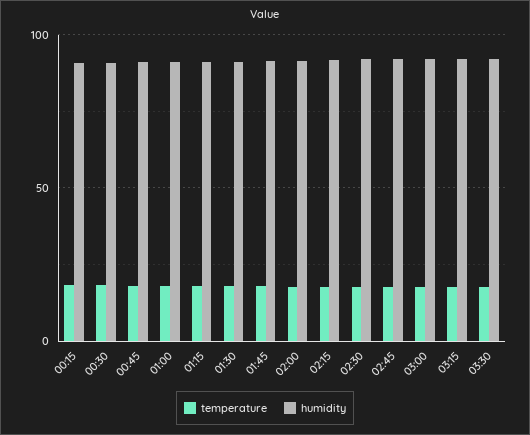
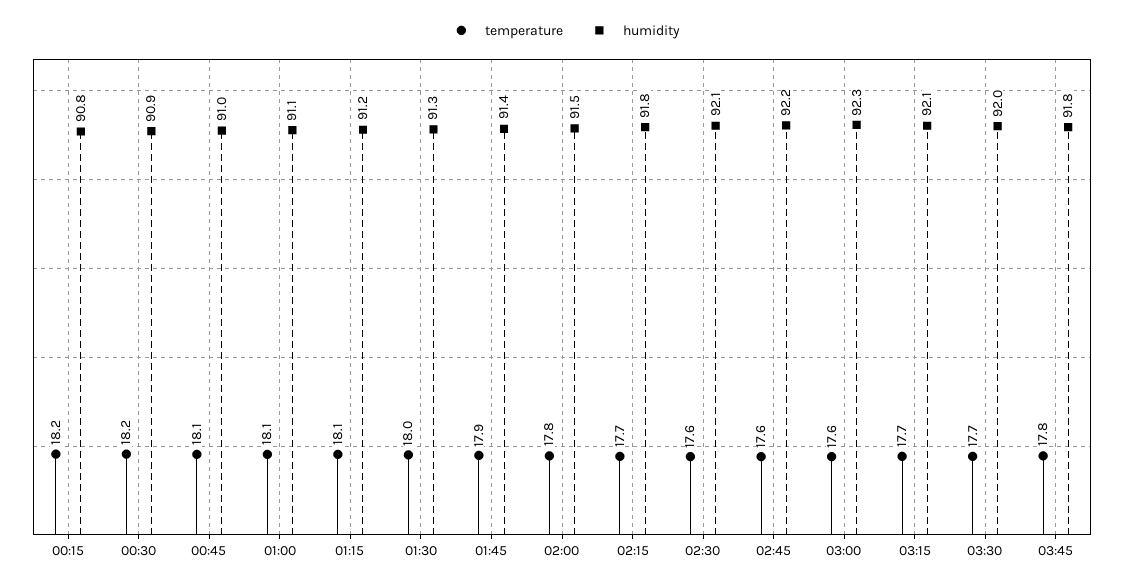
temperature, 03:45: none -> 17.8
humidity, 03:45: none -> 91.8

